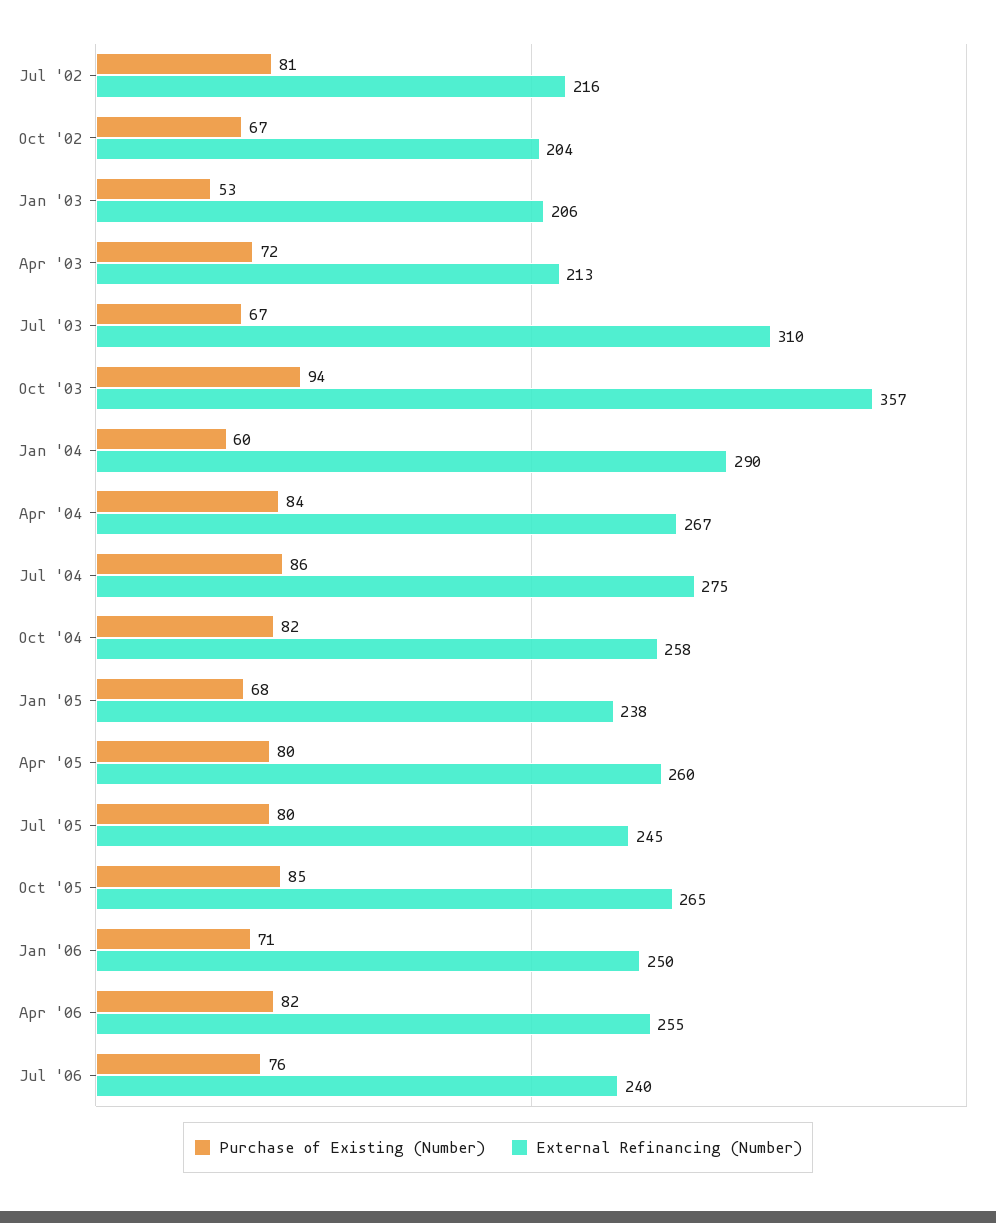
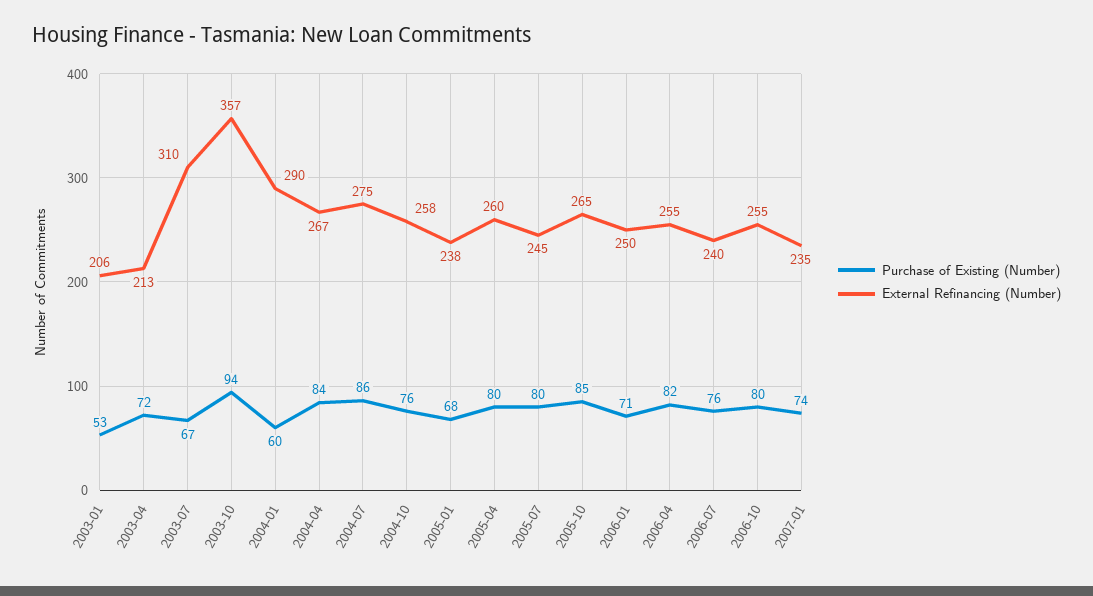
Purchase of Existing (Number), Jul '02: 81 -> none
External Refinancing (Number), Jul '02: 216 -> none
Purchase of Existing (Number), Oct '02: 67 -> none
External Refinancing (Number), Oct '02: 204 -> none
Purchase of Existing (Number), Oct '04: 82 -> 76
Purchase of Existing (Number), 2006-10: none -> 80
External Refinancing (Number), 2006-10: none -> 255
Purchase of Existing (Number), 2007-01: none -> 74
External Refinancing (Number), 2007-01: none -> 235

